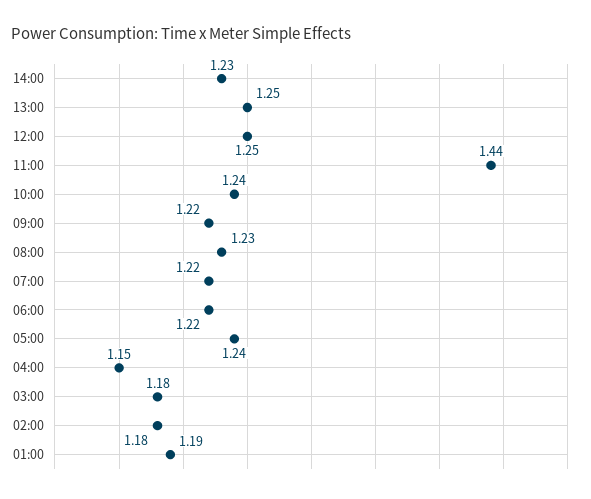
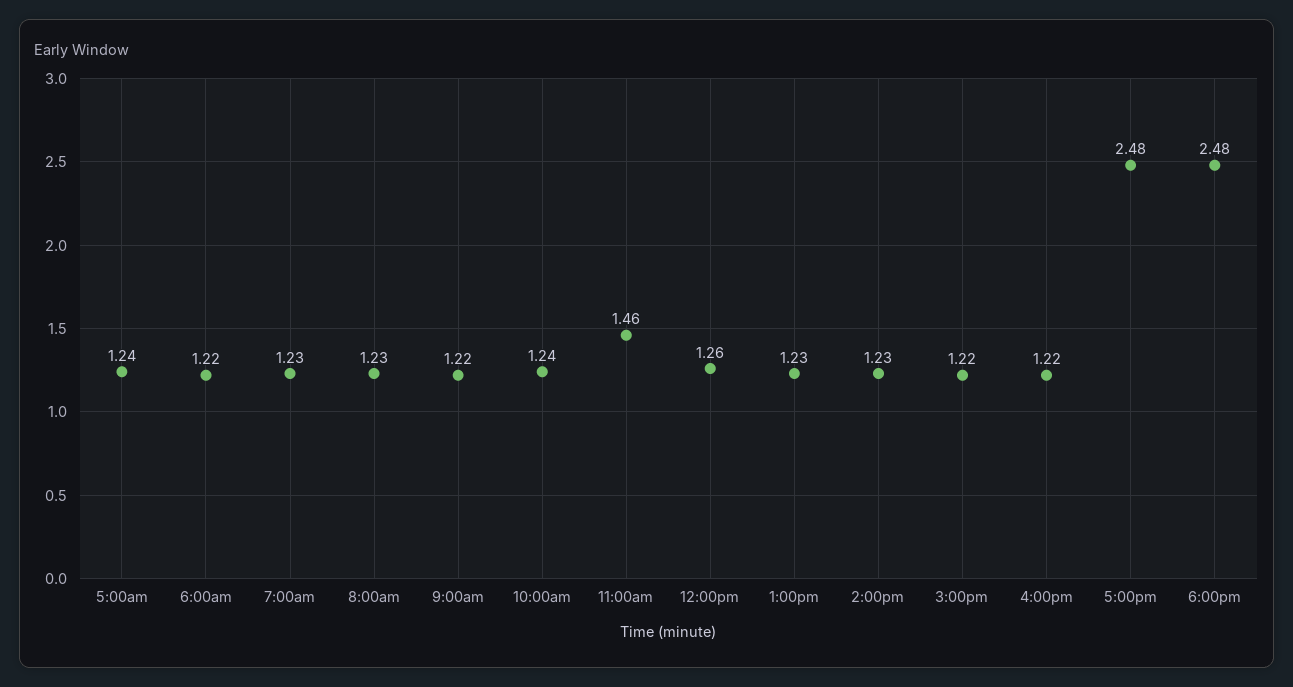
13:00: 1.25 -> 1.23
12:00: 1.25 -> 1.26
11:00: 1.44 -> 1.46
07:00: 1.22 -> 1.23
04:00: 1.15 -> none
03:00: 1.18 -> none
02:00: 1.18 -> none
01:00: 1.19 -> none
3:00pm: none -> 1.22
4:00pm: none -> 1.22
5:00pm: none -> 2.48
6:00pm: none -> 2.48

